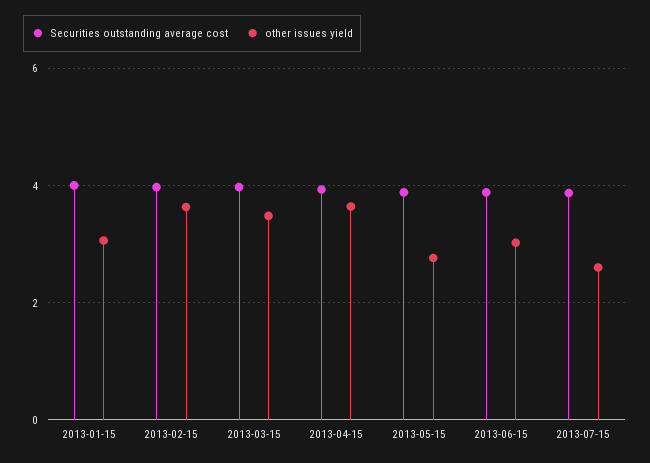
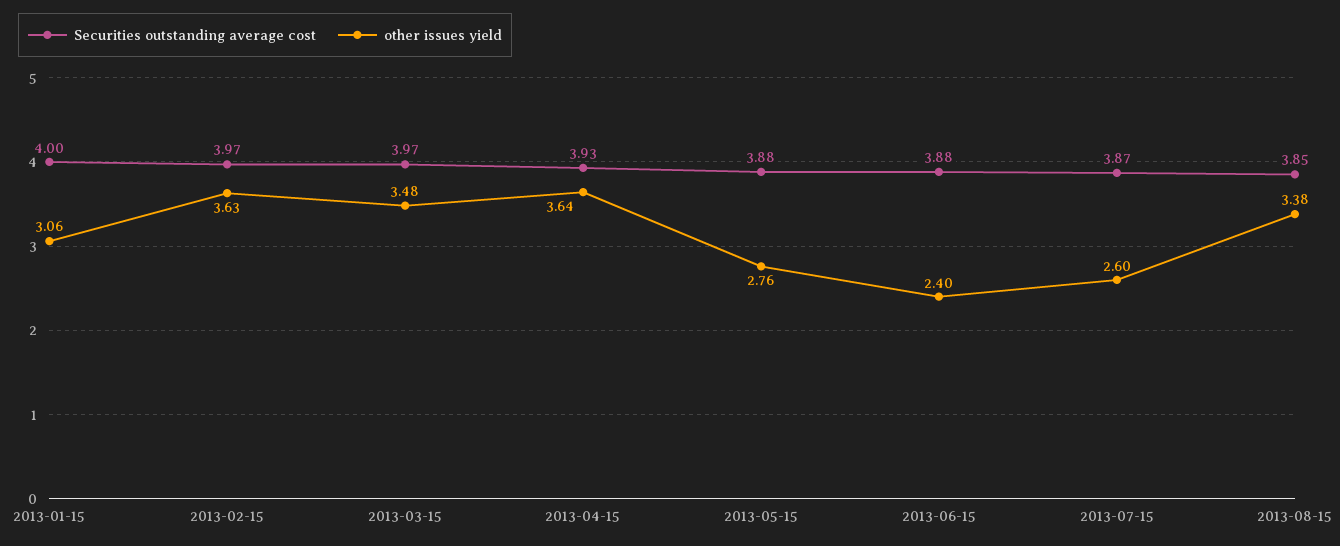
other issues yield, 2013-06-15: 3 -> 2.4
Securities outstanding average cost, 2013-08-15: none -> 3.85
other issues yield, 2013-08-15: none -> 3.38

